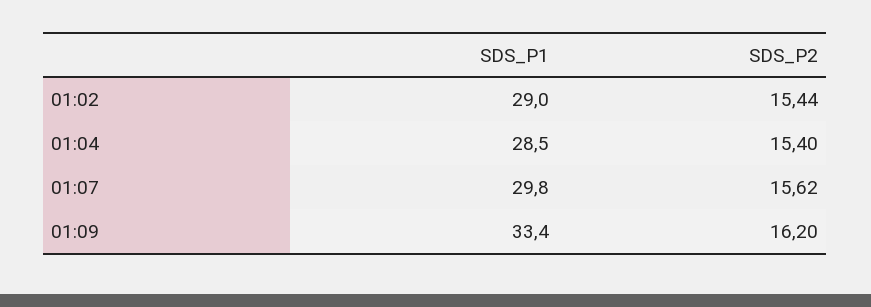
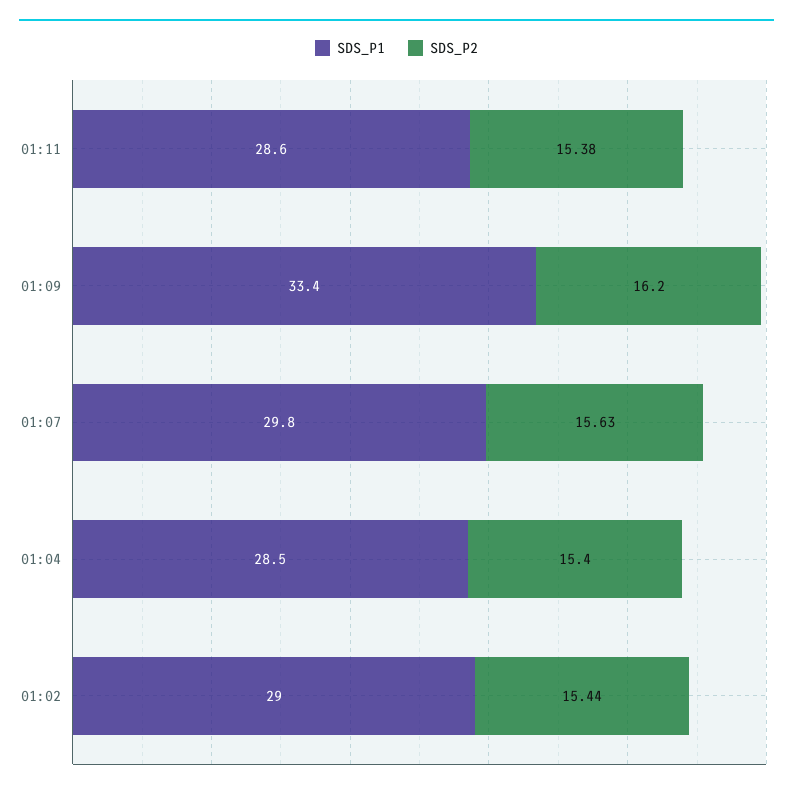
SDS_P2, 01:07: 15.62 -> 15.63
SDS_P1, 01:11: none -> 28.6
SDS_P2, 01:11: none -> 15.38

